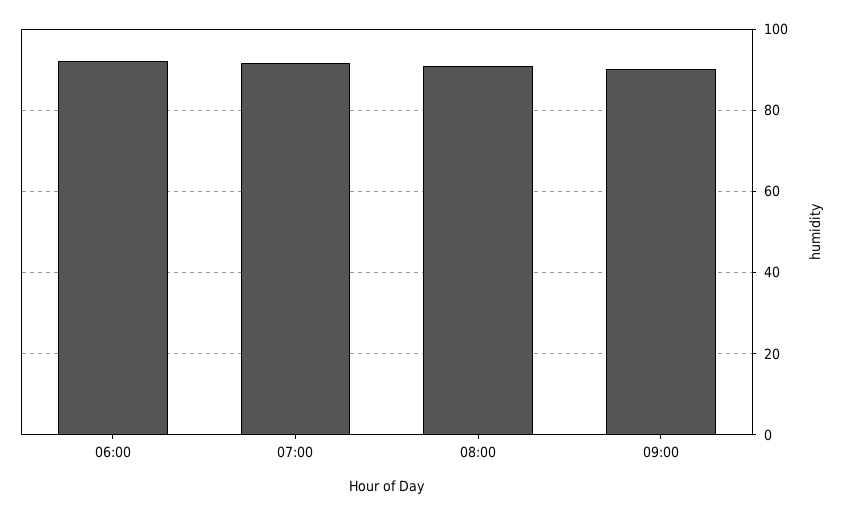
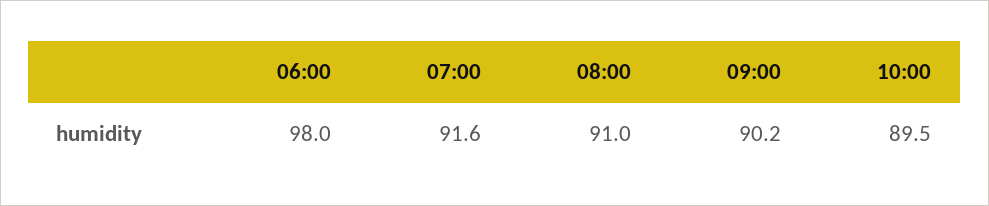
06:00: 92 -> 98
10:00: none -> 89.5

